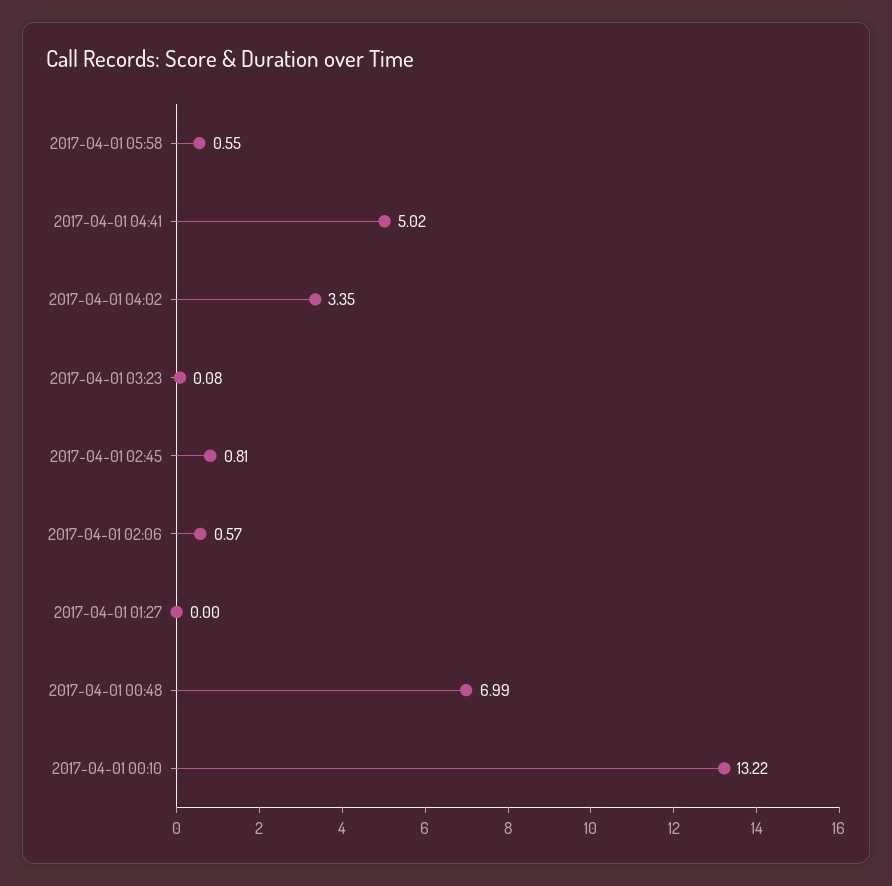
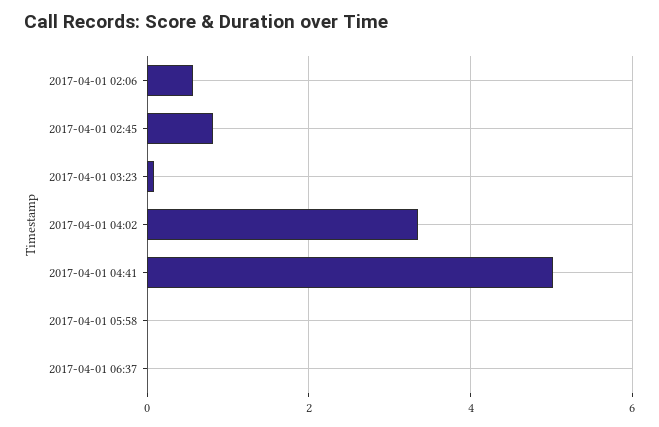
2017-04-01 05:58: 0.55 -> 0
2017-04-01 01:27: 0 -> none
2017-04-01 00:48: 6.99 -> none
2017-04-01 00:10: 13.22 -> none
2017-04-01 06:37: none -> 0

